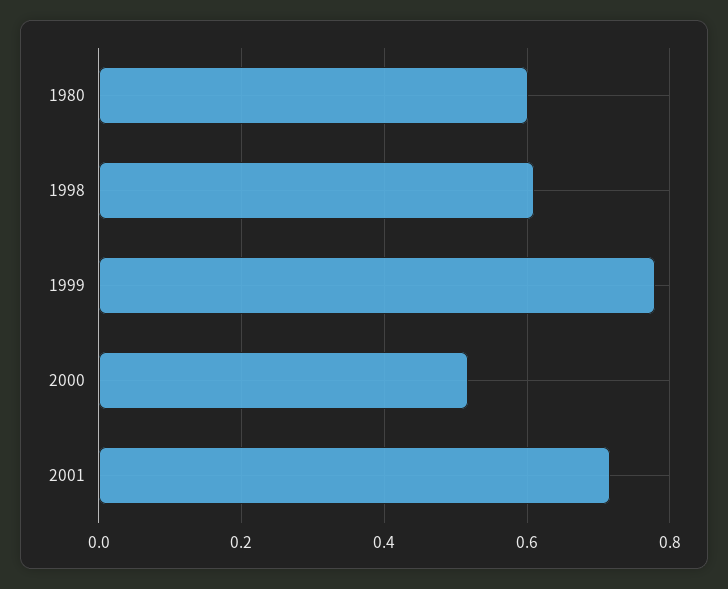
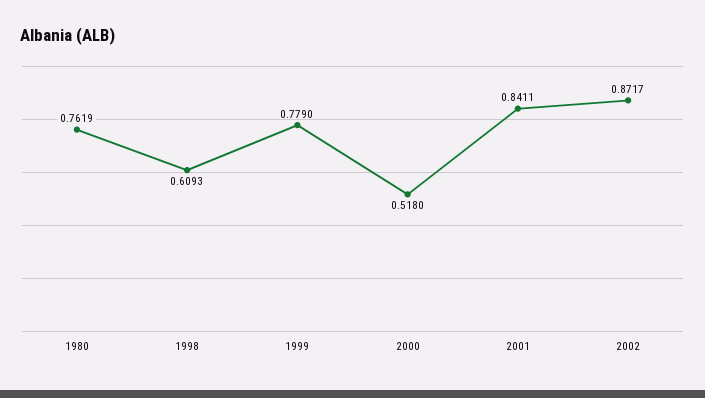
1980: 0.6 -> 0.7619
2001: 0.72 -> 0.8411
2002: none -> 0.8717

